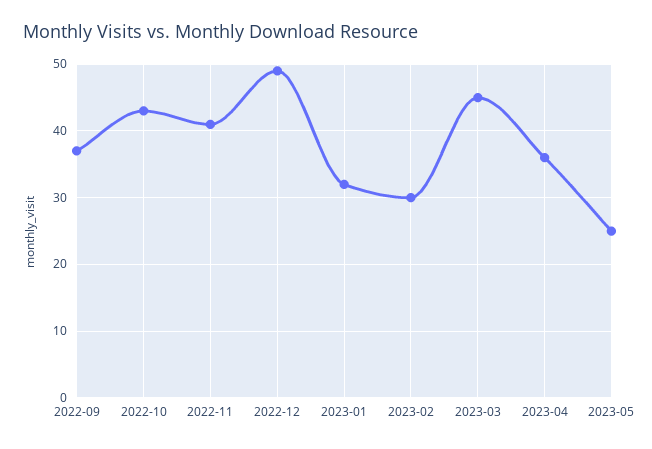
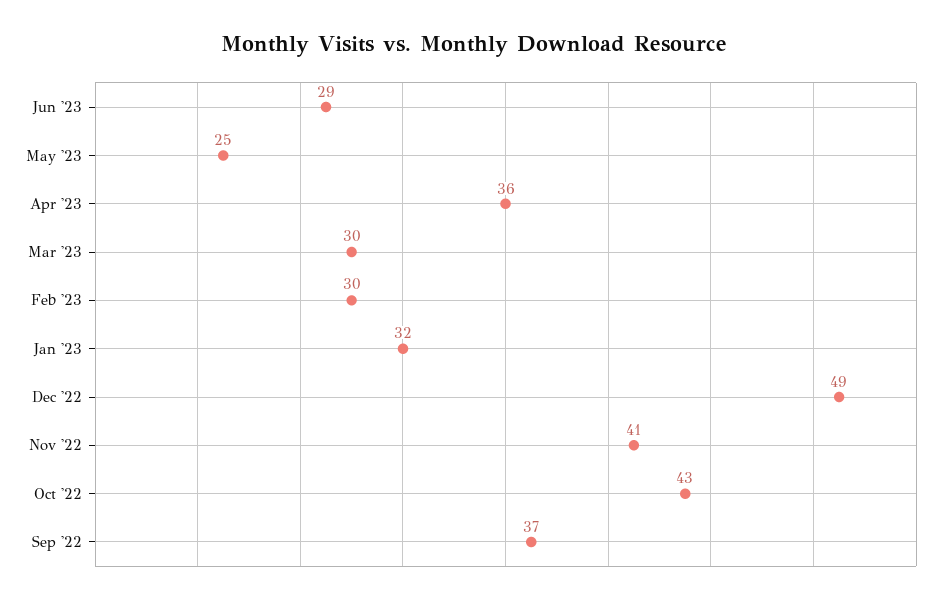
2023-03: 45 -> 30
Jun '23: none -> 29

